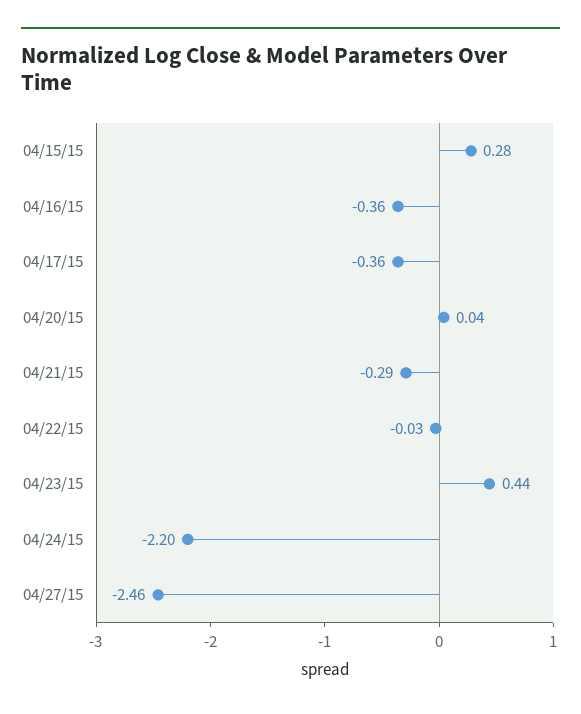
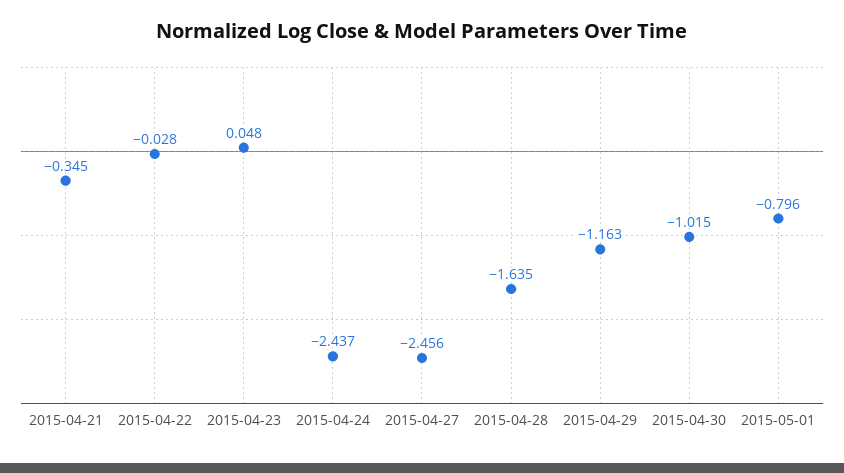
04/15/15: 0.28 -> none
04/16/15: -0.36 -> none
04/17/15: -0.36 -> none
04/20/15: 0.04 -> none
04/21/15: -0.29 -> -0.345
04/23/15: 0.44 -> 0.048
04/24/15: -2.2 -> -2.437
2015-04-28: none -> -1.635
2015-04-29: none -> -1.163
2015-04-30: none -> -1.015
2015-05-01: none -> -0.796

